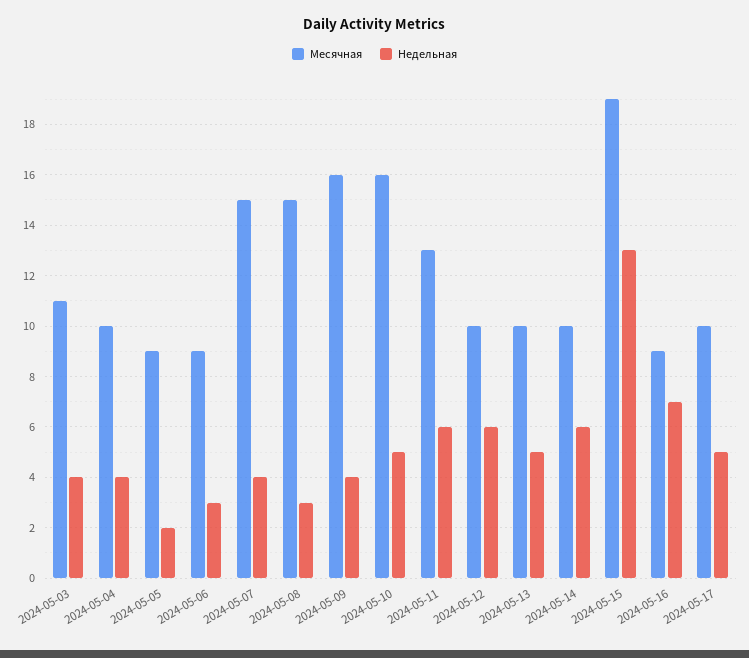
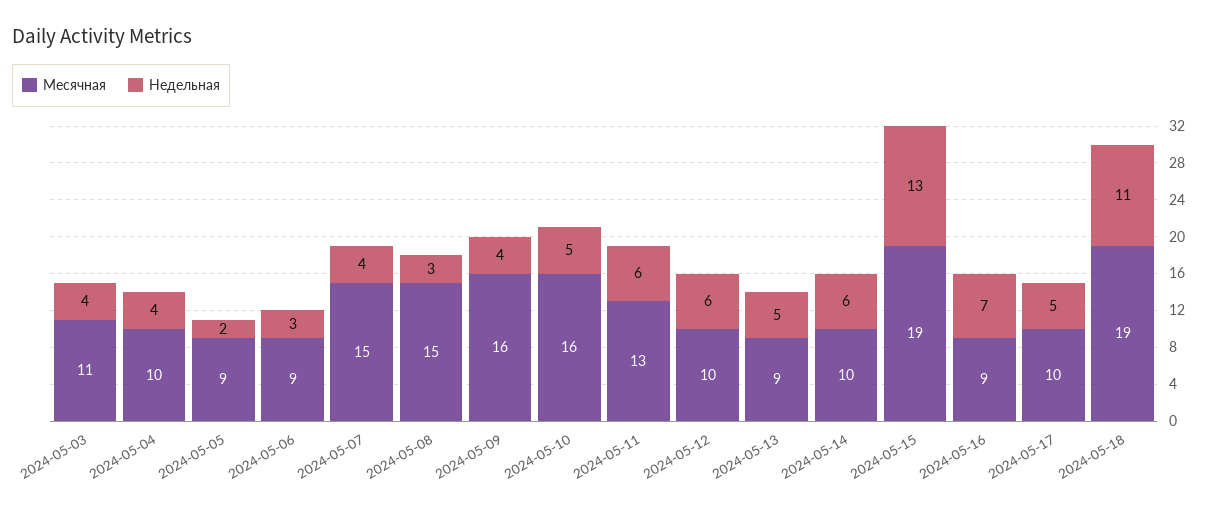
Месячная, 2024-05-13: 10 -> 9
Месячная, 2024-05-18: none -> 19
Недельная, 2024-05-18: none -> 11

